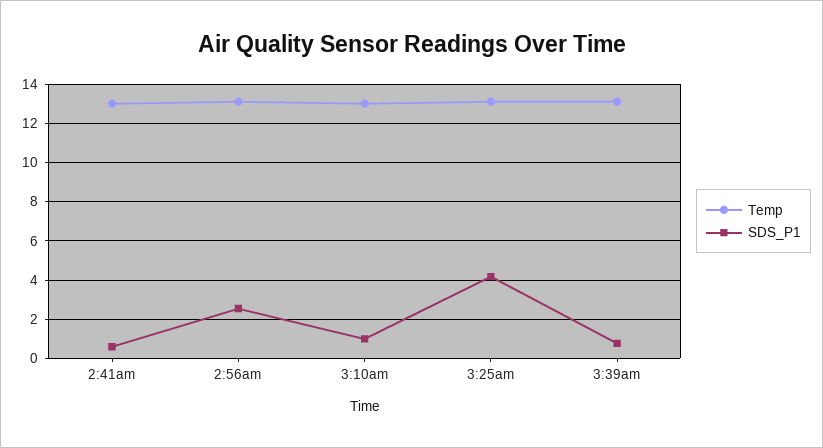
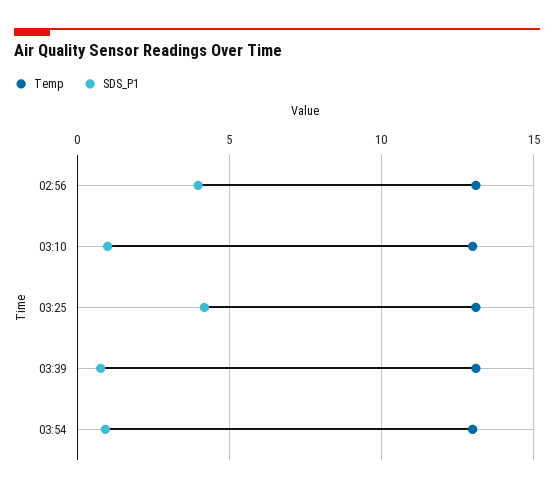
Temp, 2:41am: 13 -> none
SDS_P1, 2:41am: 0.5 -> none
SDS_P1, 2:56am: 2.5 -> 4
Temp, 03:54: none -> 13
SDS_P1, 03:54: none -> 1

